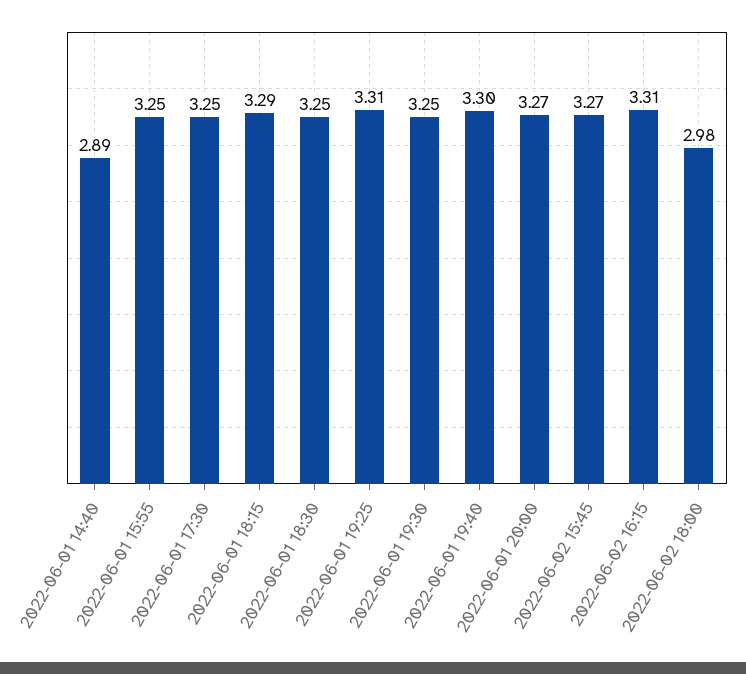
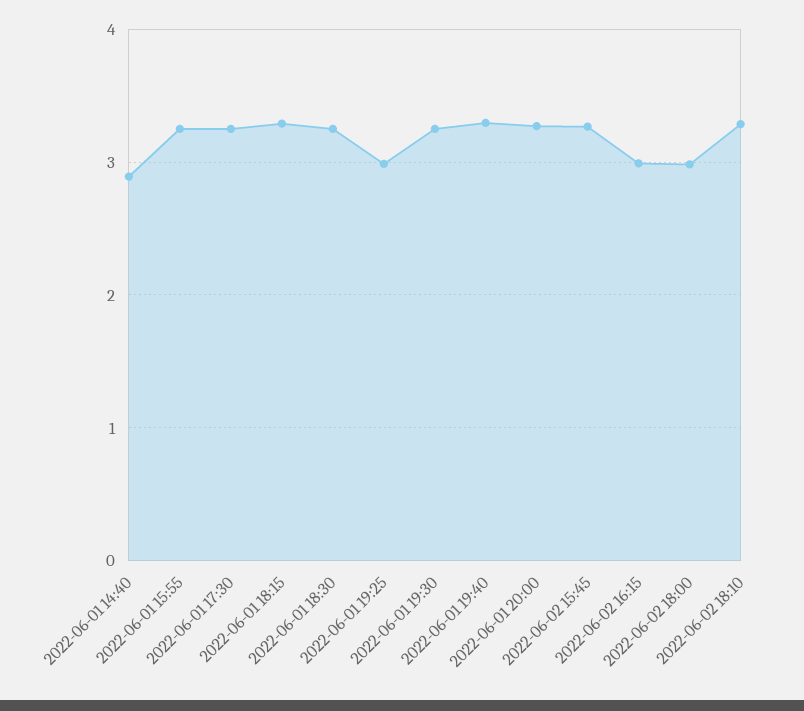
2022-06-01 19:25: 3.31 -> 3
2022-06-02 16:15: 3.31 -> 3
2022-06-02 18:10: none -> 3.3

